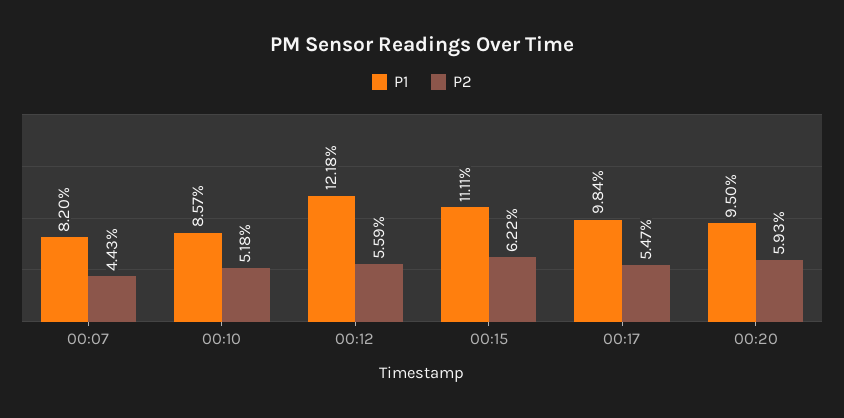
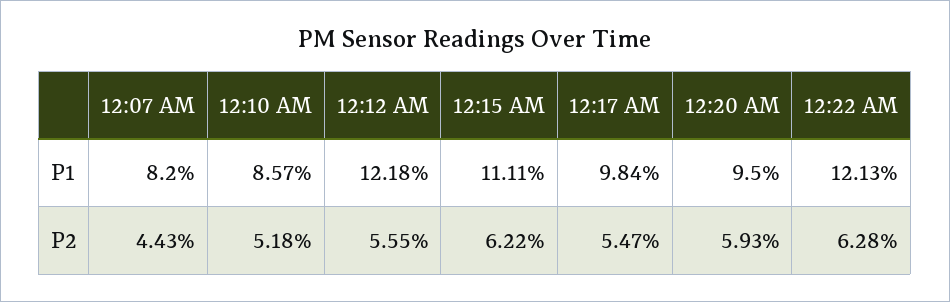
P2, 00:12: 5.59 -> 5.55
P1, 12:22 AM: none -> 12.13
P2, 12:22 AM: none -> 6.28

